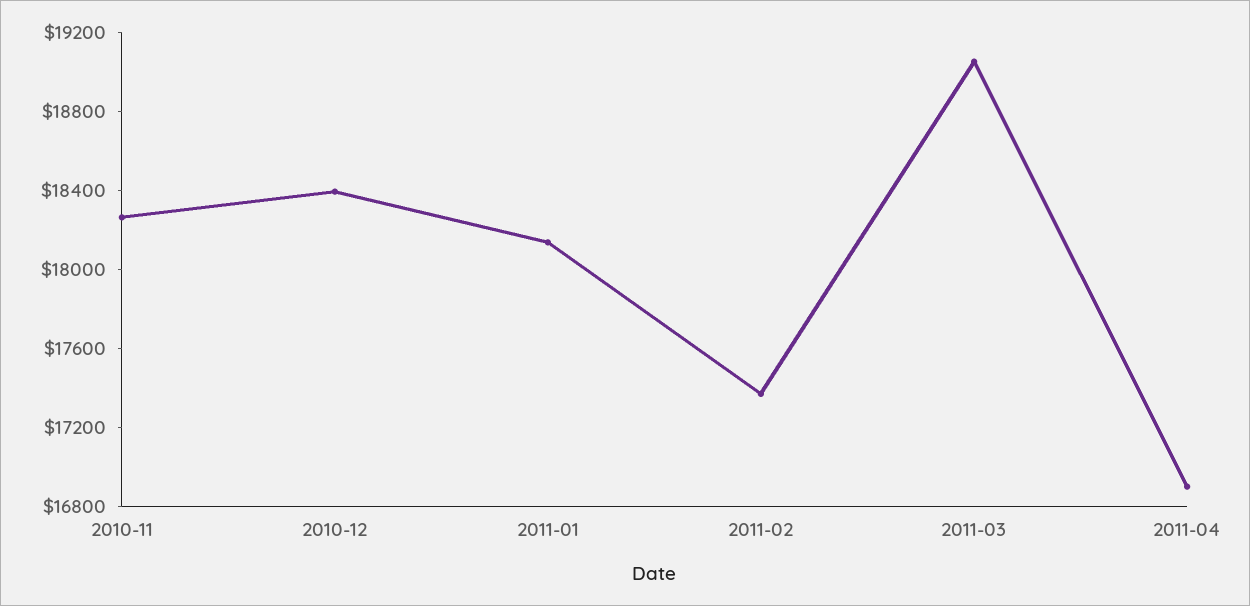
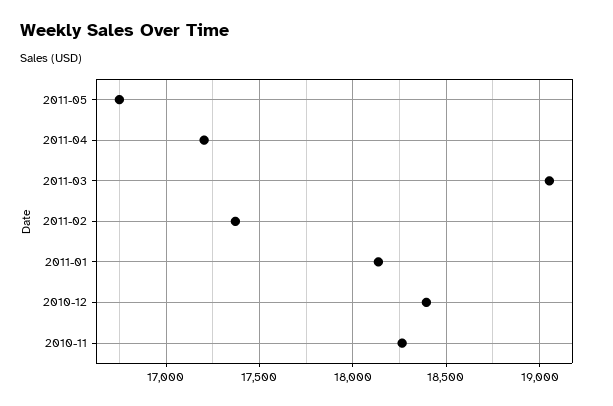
2011-04: 16900 -> 17200
2011-05: none -> 16750

